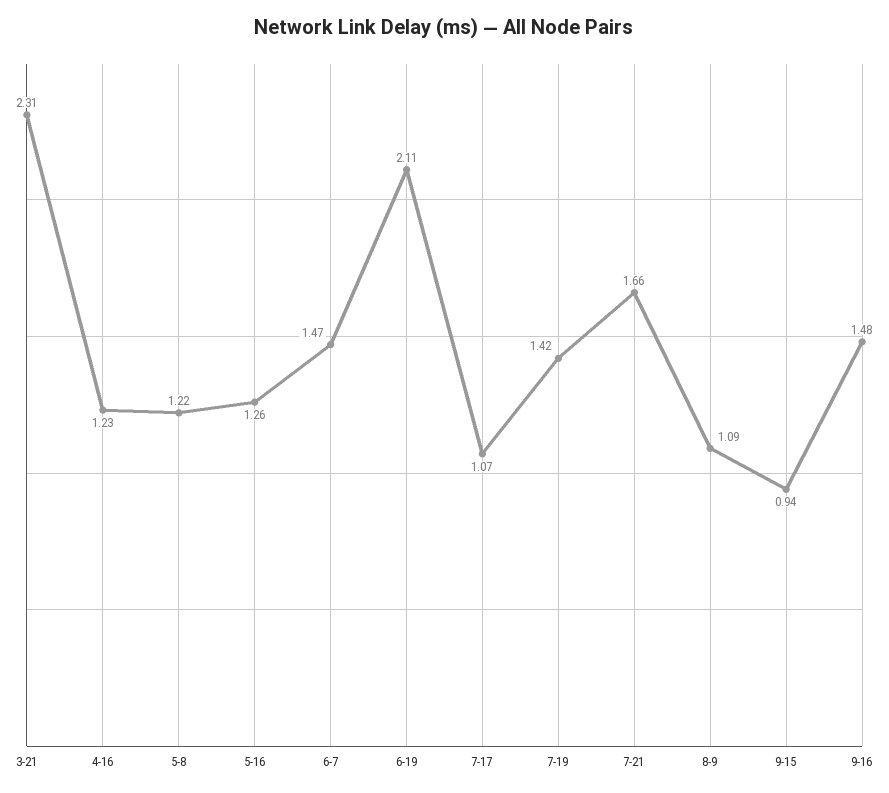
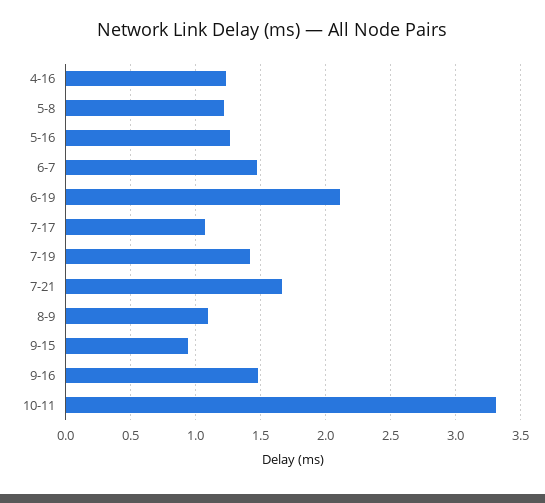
3-21: 2.31 -> none
10-11: none -> 3.3

